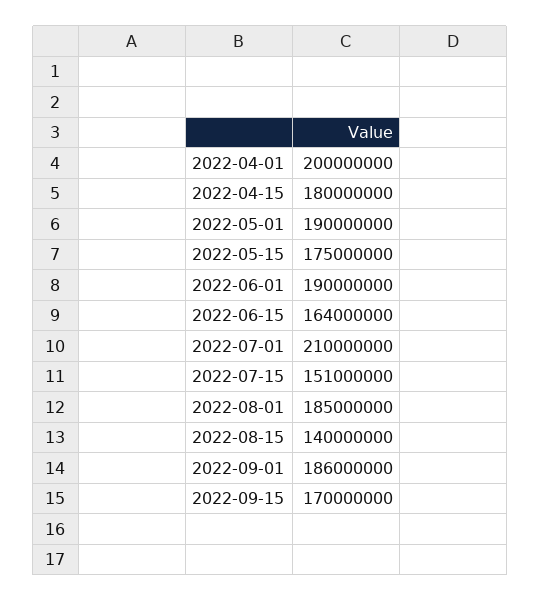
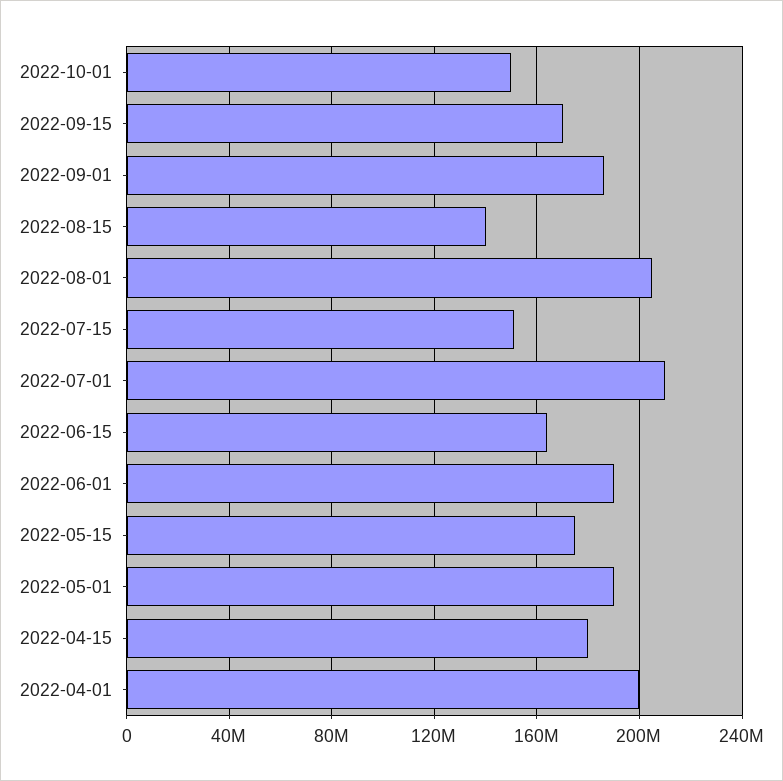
2022-08-01: 185000000 -> 205000000
2022-10-01: none -> 150000000

